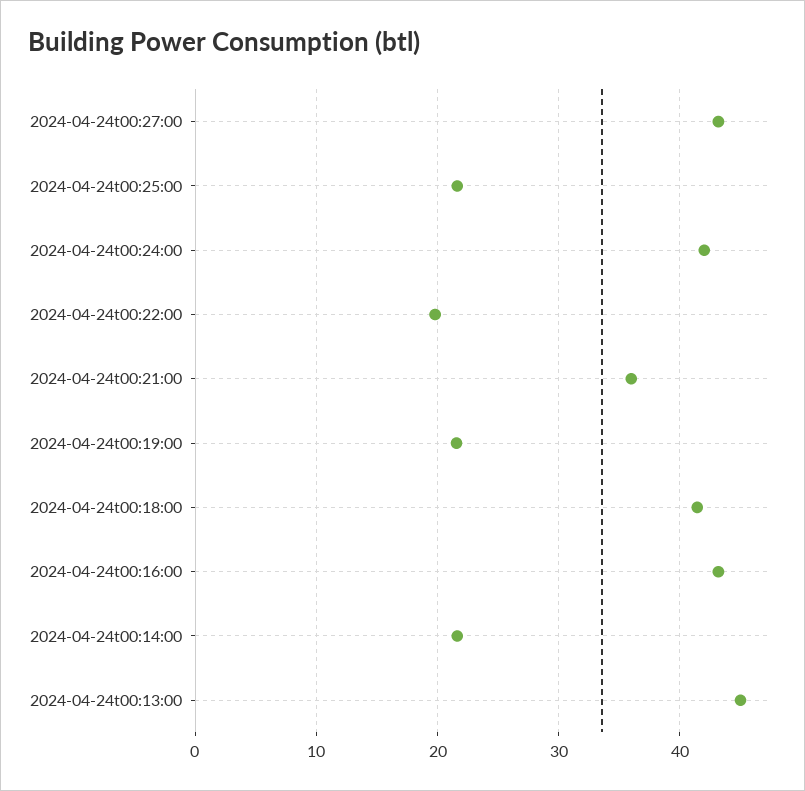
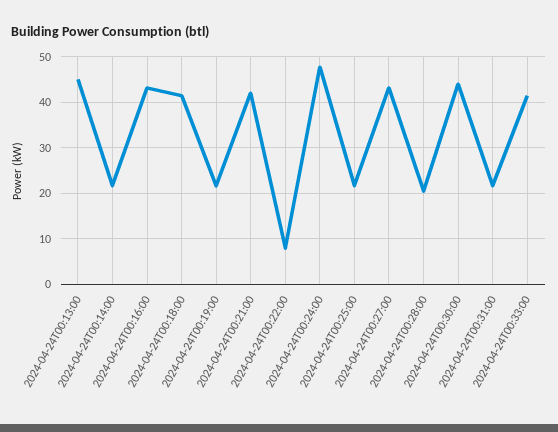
2024-04-24t00:24:00: 42 -> 48
2024-04-24t00:22:00: 20 -> 8
2024-04-24t00:21:00: 36 -> 42
2024-04-24T00:28:00: none -> 20
2024-04-24T00:30:00: none -> 44
2024-04-24T00:31:00: none -> 22
2024-04-24T00:33:00: none -> 42

